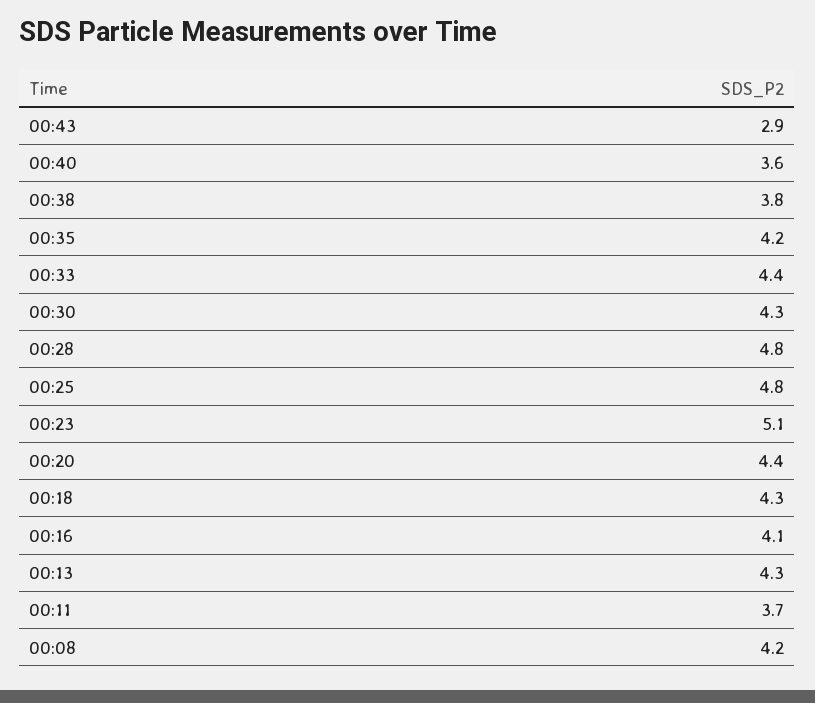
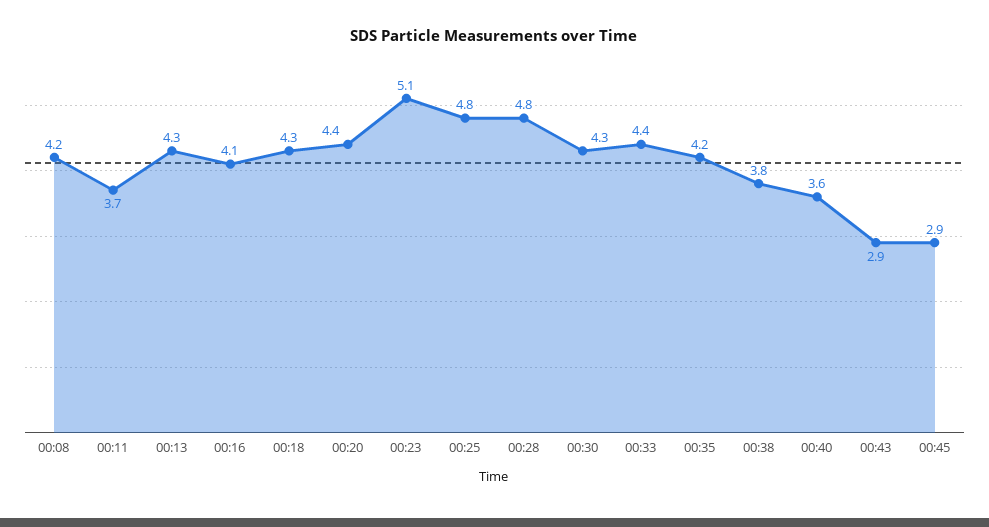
00:45: none -> 2.9

